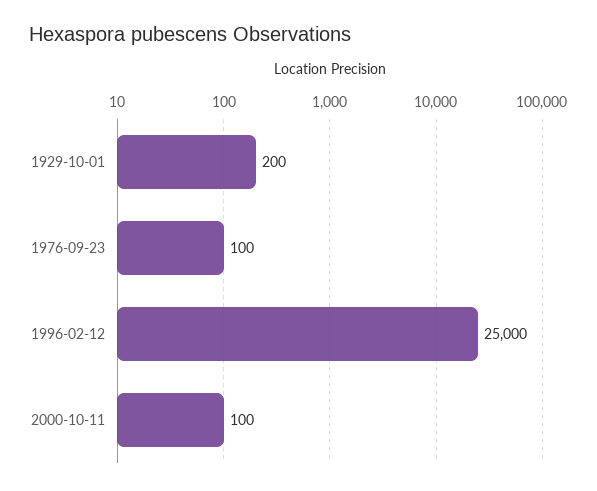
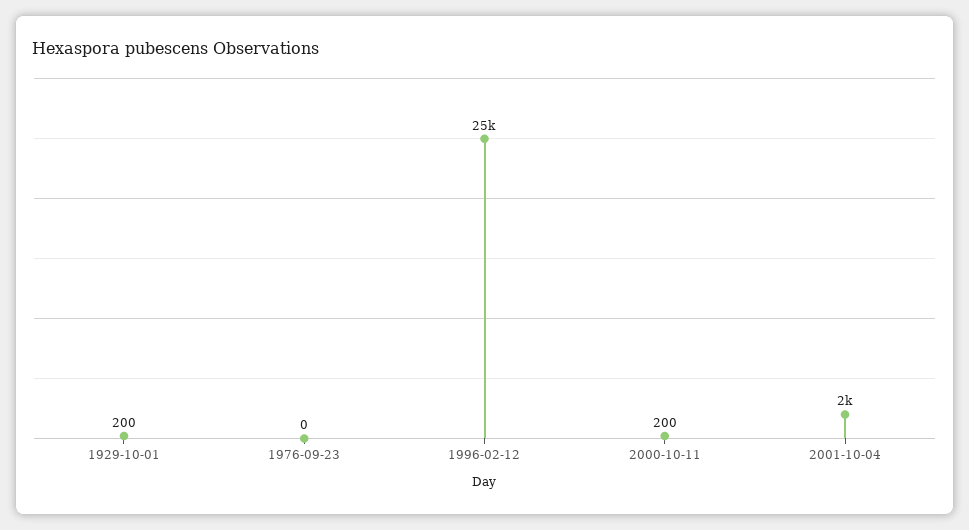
1976-09-23: 100 -> 0
2000-10-11: 100 -> 200
2001-10-04: none -> 2000

